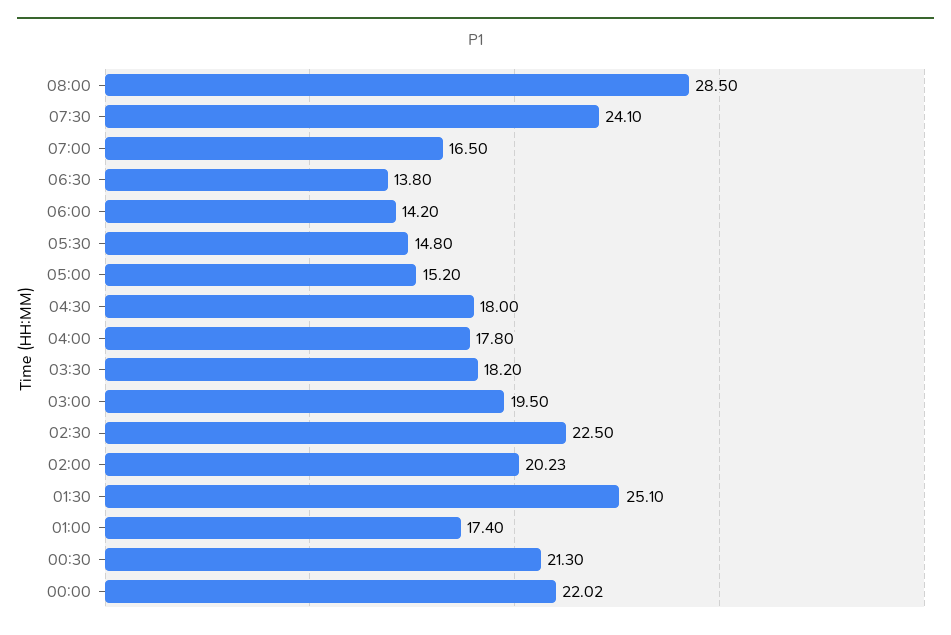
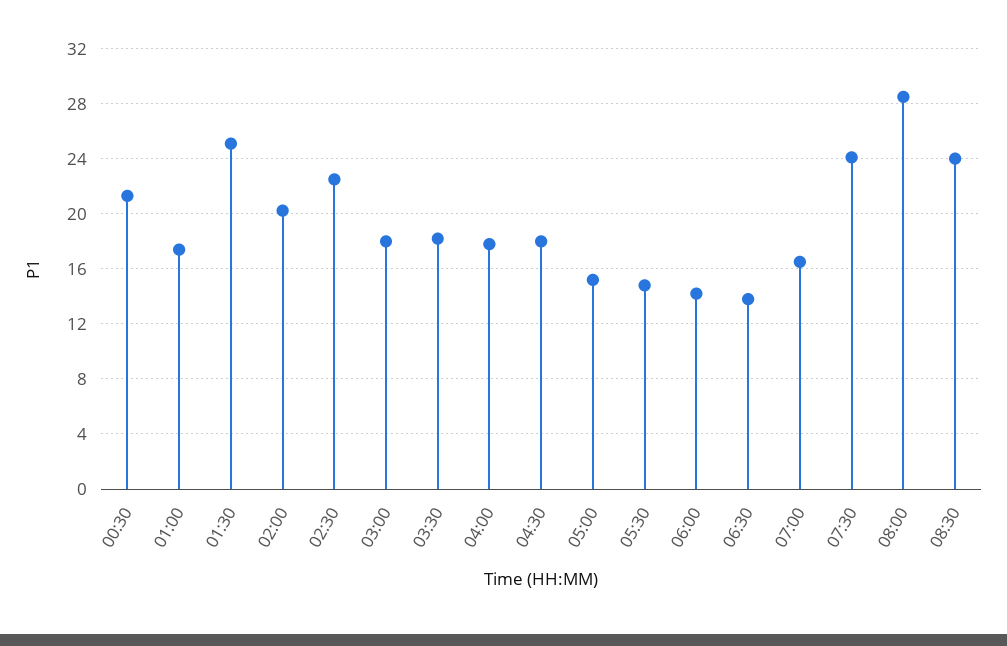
03:00: 19.5 -> 18
00:00: 22.02 -> none
08:30: none -> 24

